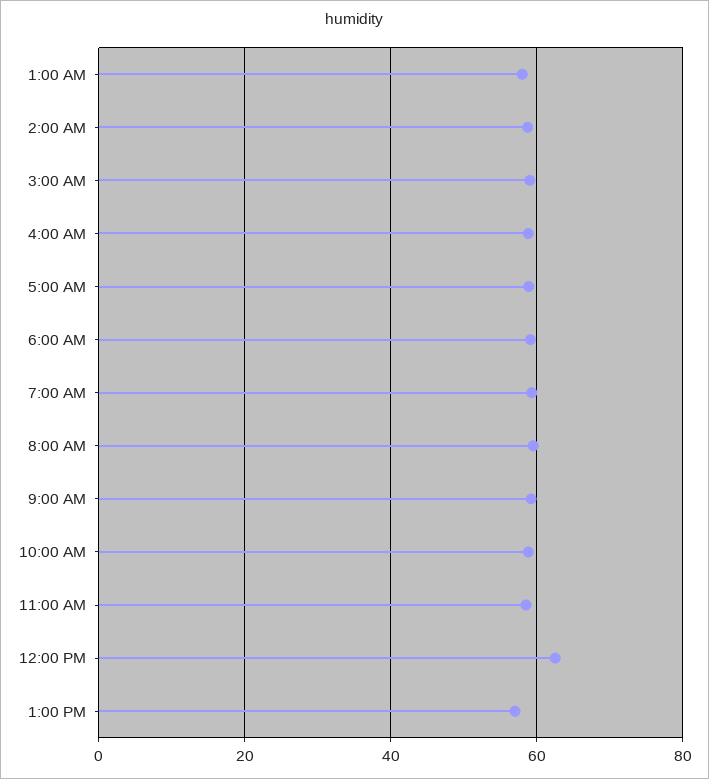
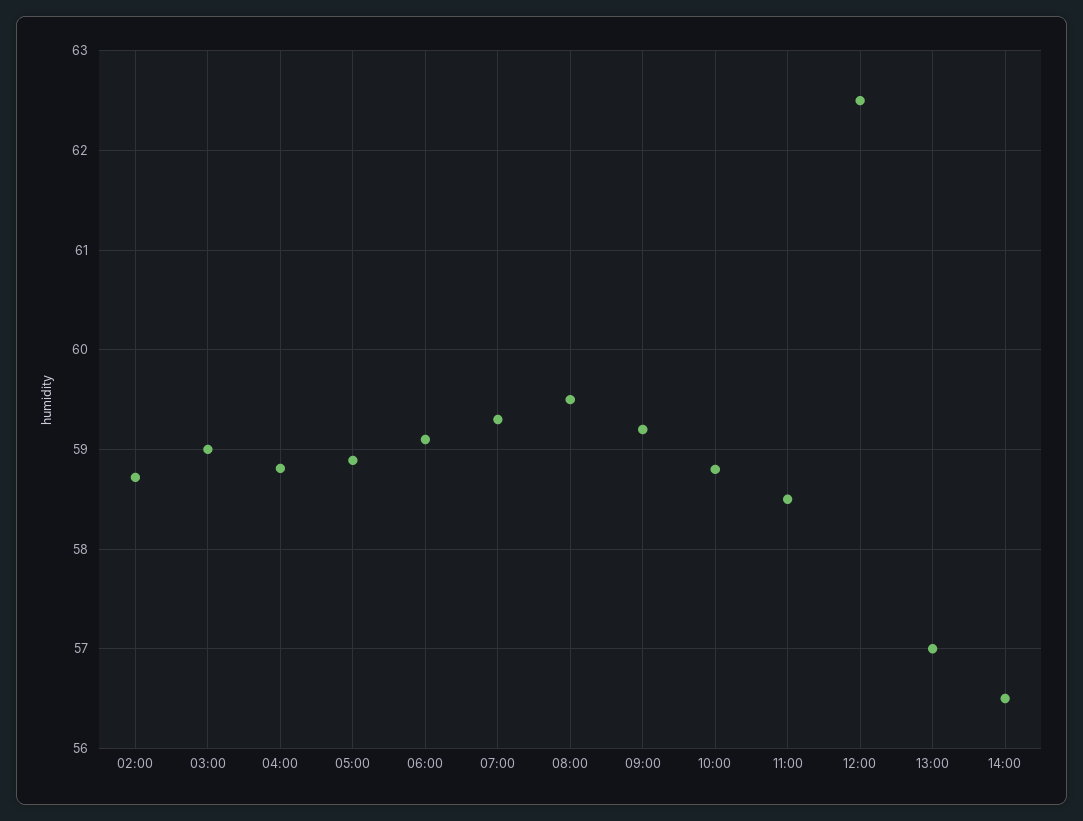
1:00 AM: 58 -> none
14:00: none -> 56.5

